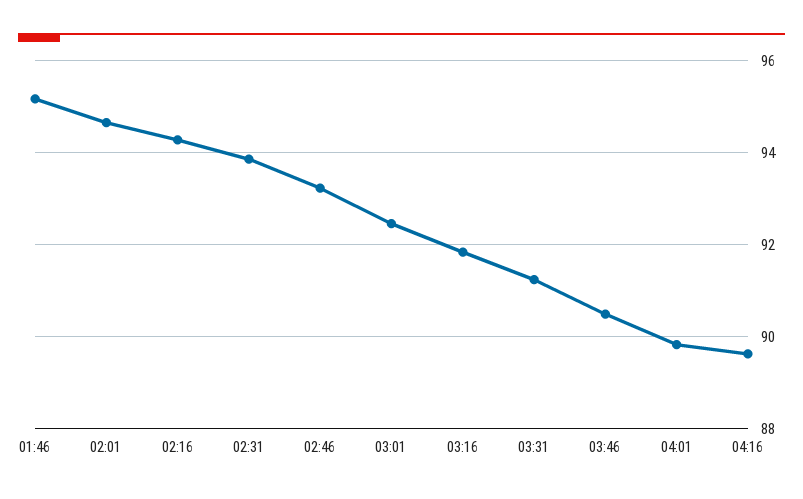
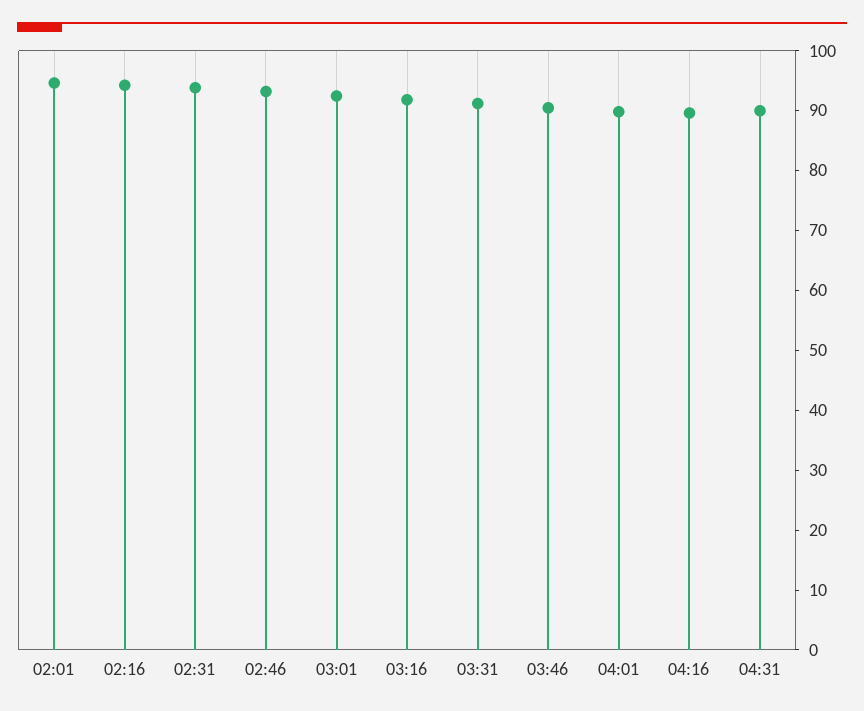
01:46: 95.2 -> none
04:31: none -> 90

